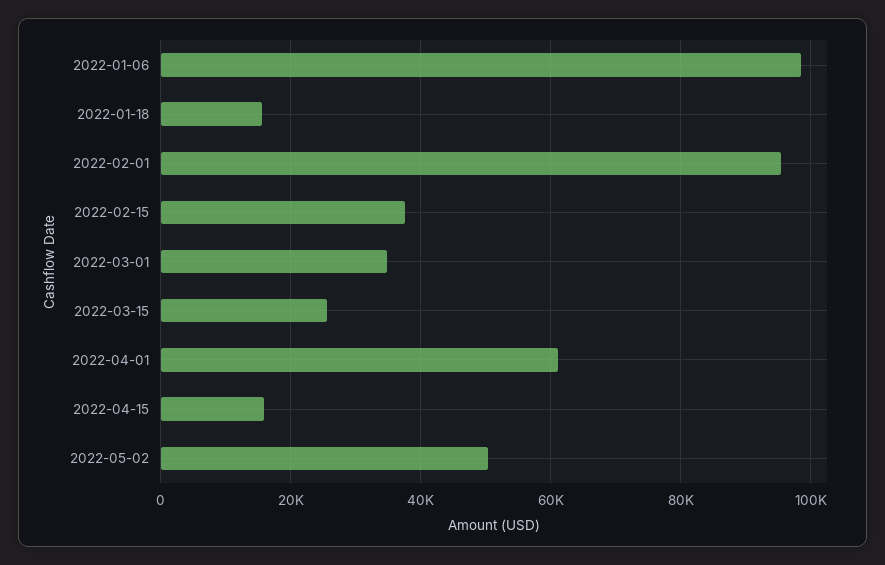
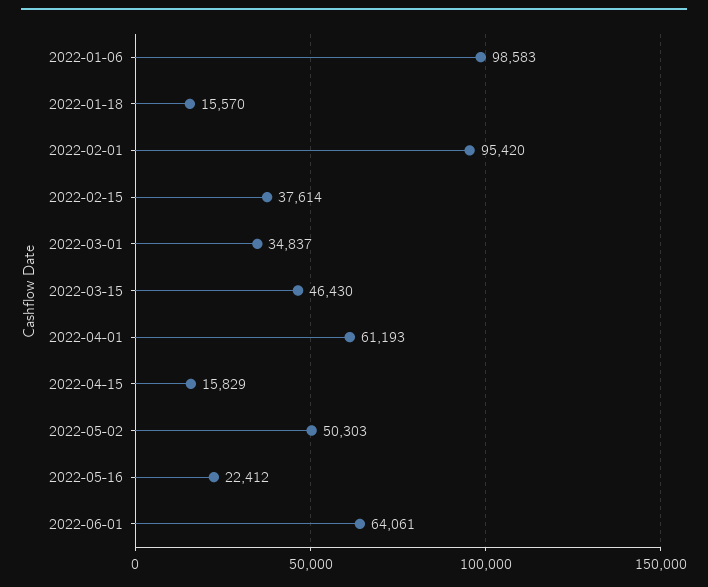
2022-03-15: 26000 -> 46430
2022-05-16: none -> 22412
2022-06-01: none -> 64061

